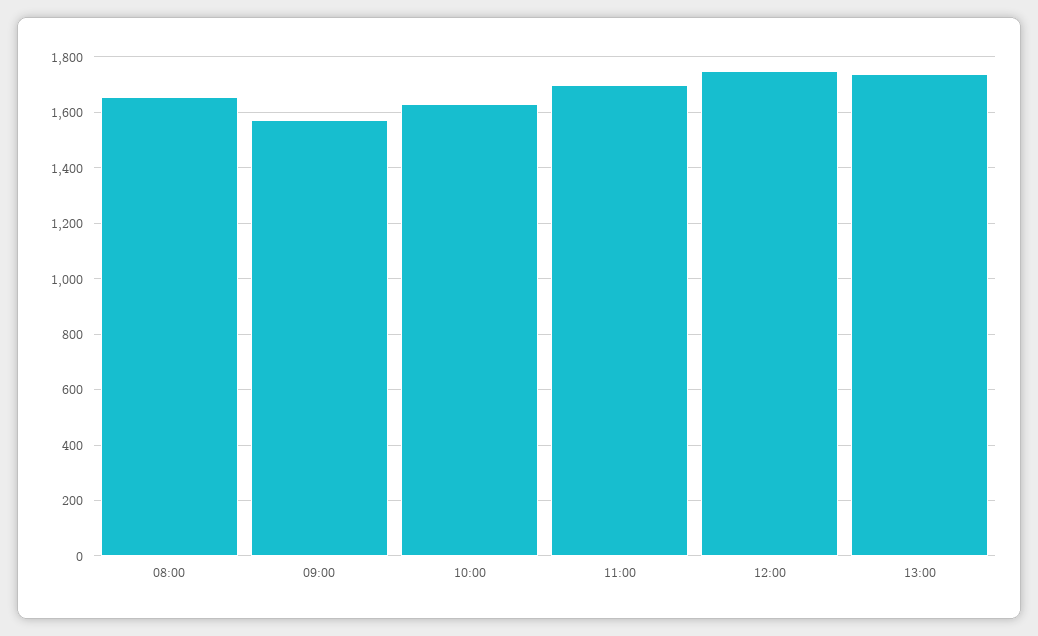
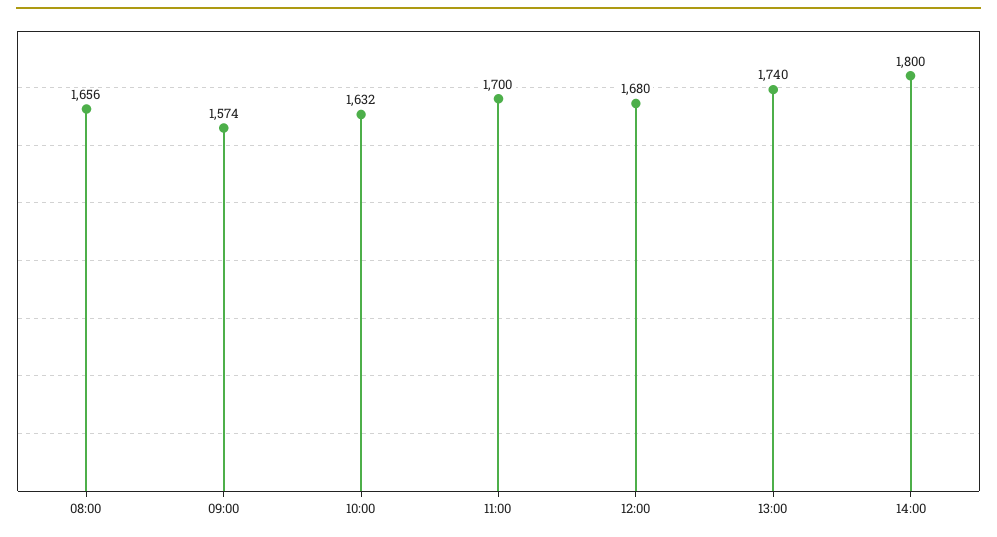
12:00: 1750 -> 1680
14:00: none -> 1800

